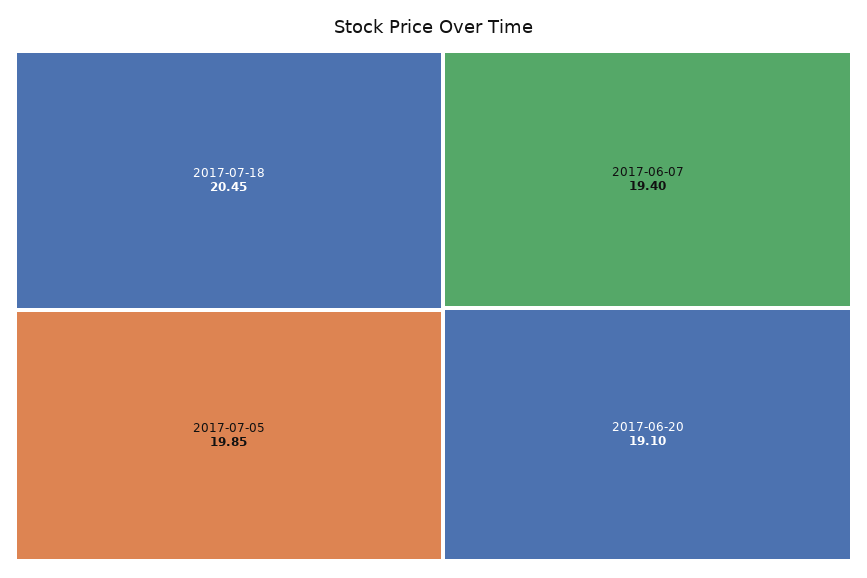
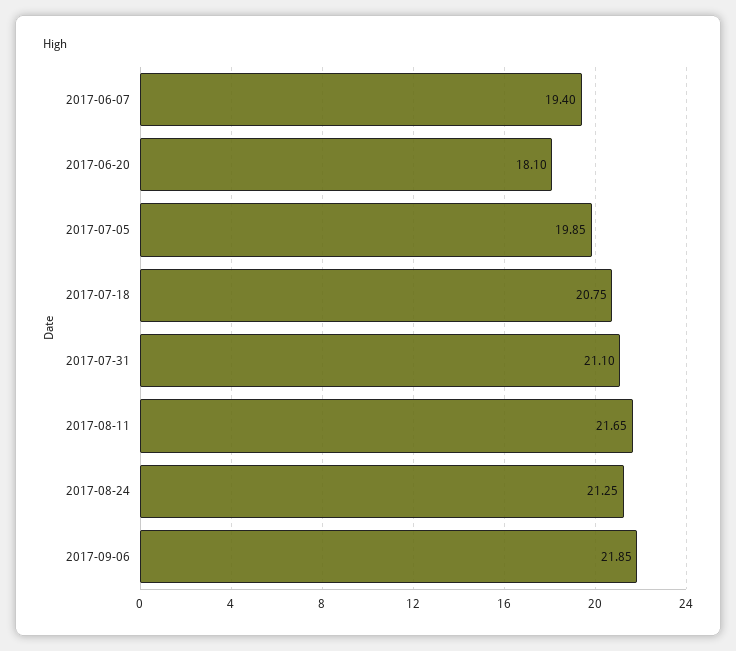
2017-07-18: 20.45 -> 20.75
2017-06-20: 19.1 -> 18.1
2017-07-31: none -> 21.1
2017-08-11: none -> 21.65
2017-08-24: none -> 21.25
2017-09-06: none -> 21.85

